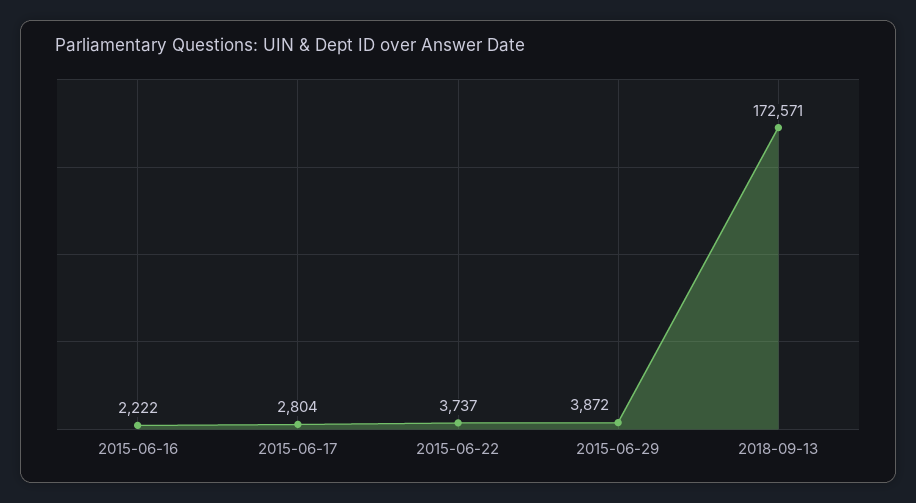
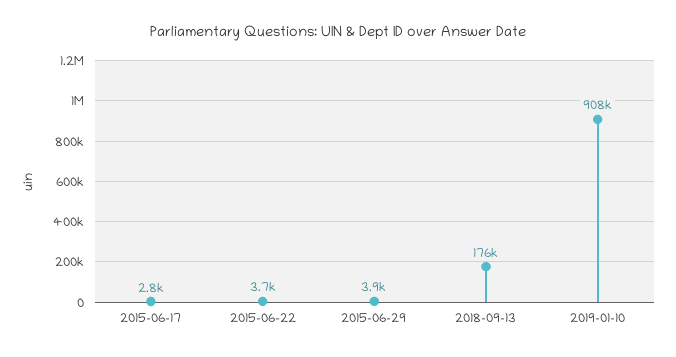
2015-06-16: 2222 -> none
2018-09-13: 172571 -> 176000
2019-01-10: none -> 908000

